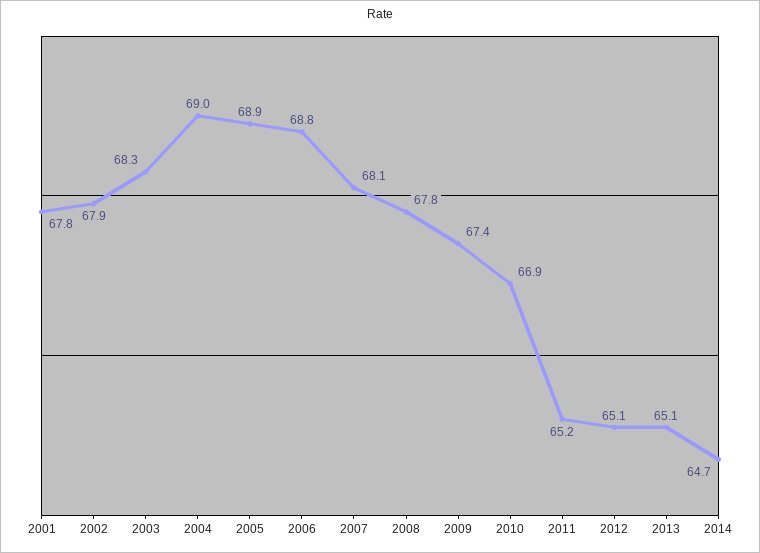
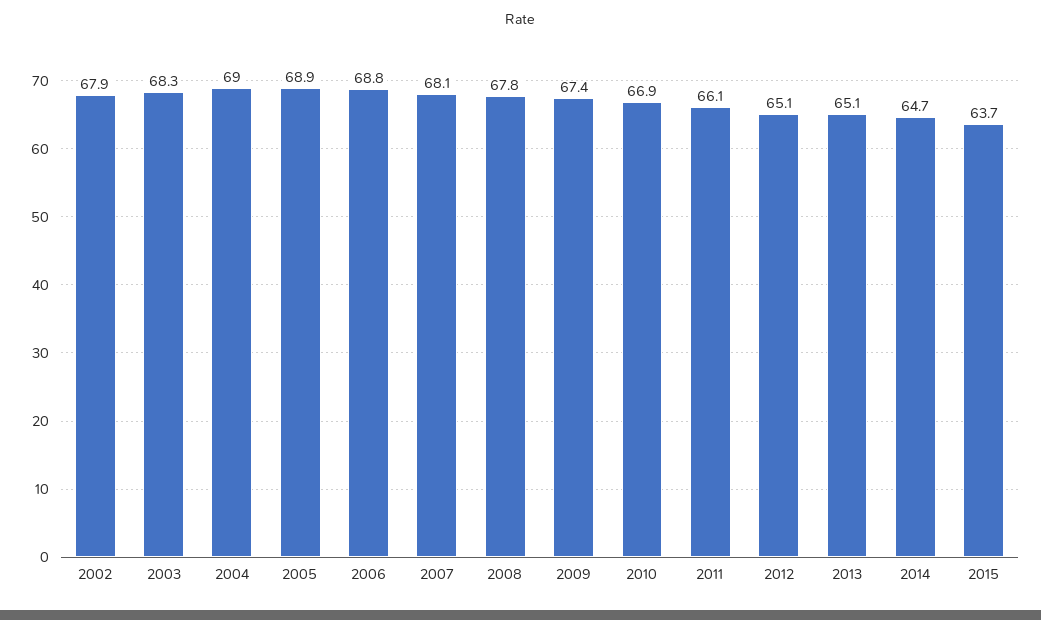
2001: 67.8 -> none
2011: 65.2 -> 66.1
2015: none -> 63.7

